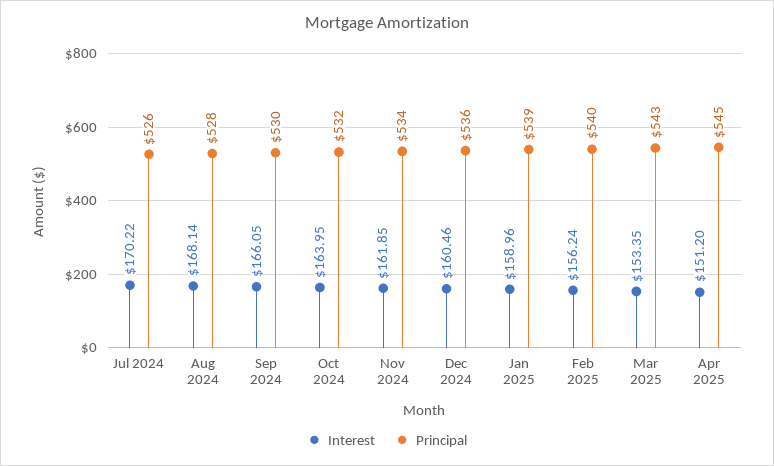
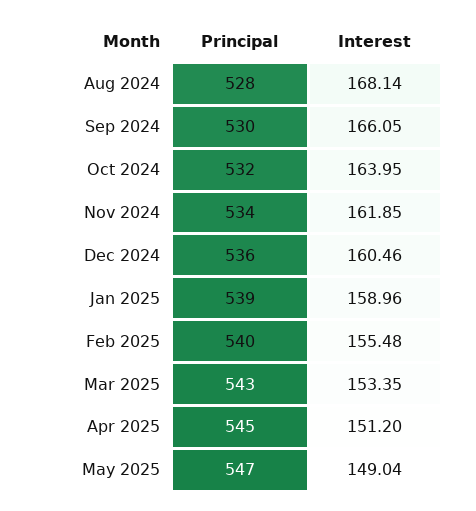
Interest, Jul 2024: 170.22 -> none
Principal, Jul 2024: 526 -> none
Interest, Feb 2025: 156.24 -> 155.48
Principal, May 2025: none -> 547
Interest, May 2025: none -> 149.04

